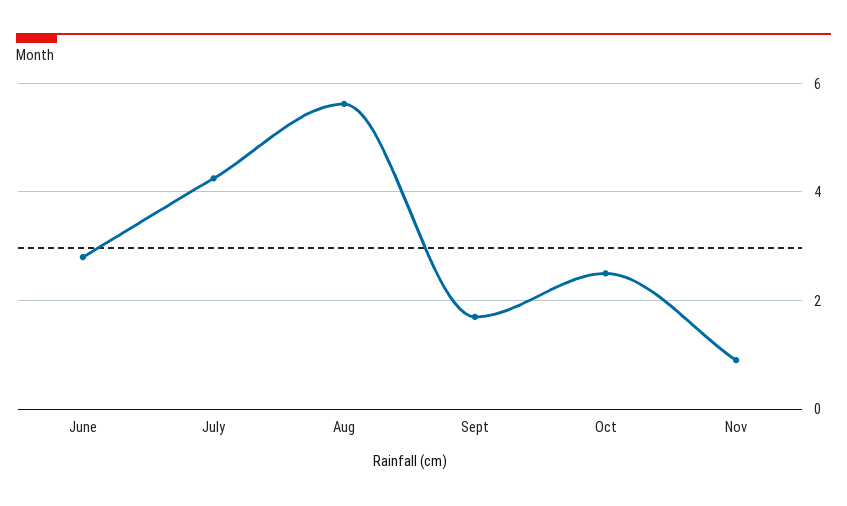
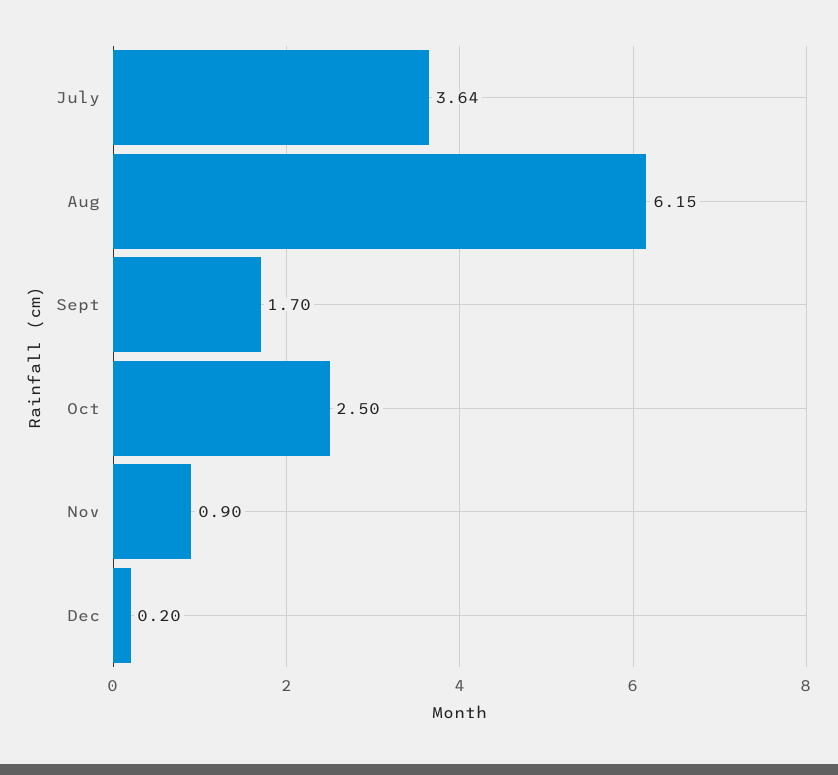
June: 2.8 -> none
July: 4.2 -> 3.64
Aug: 5.6 -> 6.15
Dec: none -> 0.2

